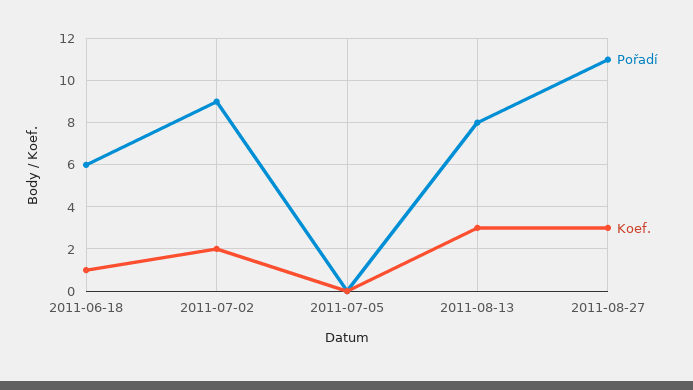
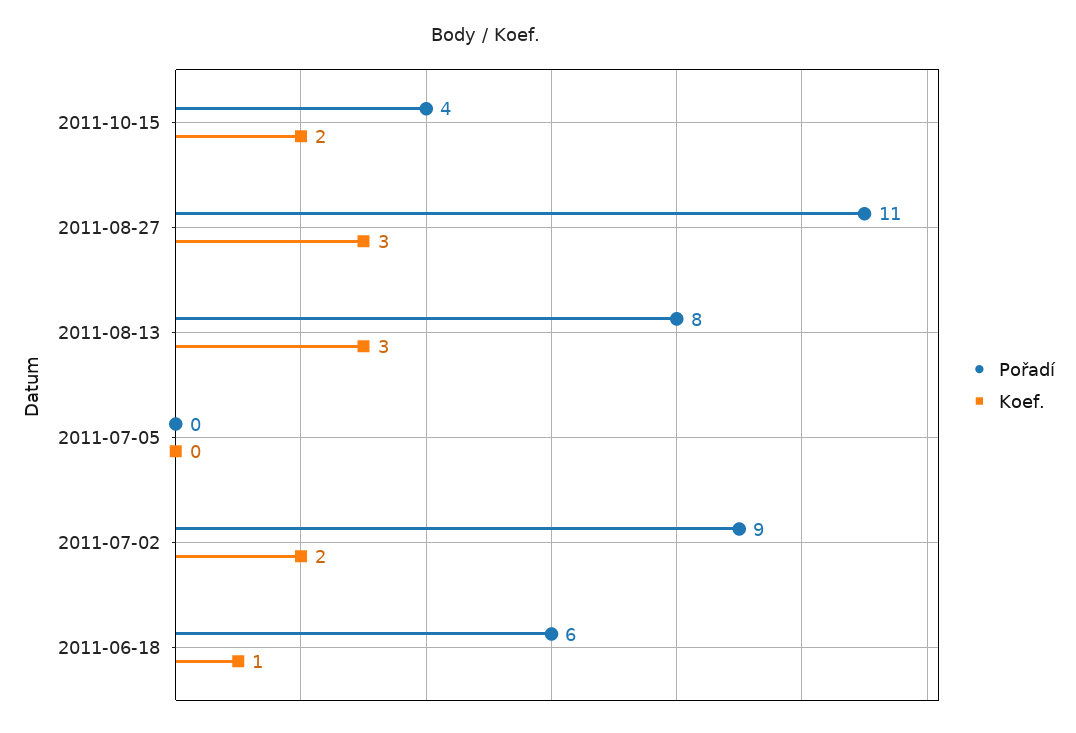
Pořadí, 2011-10-15: none -> 4
Koef., 2011-10-15: none -> 2

